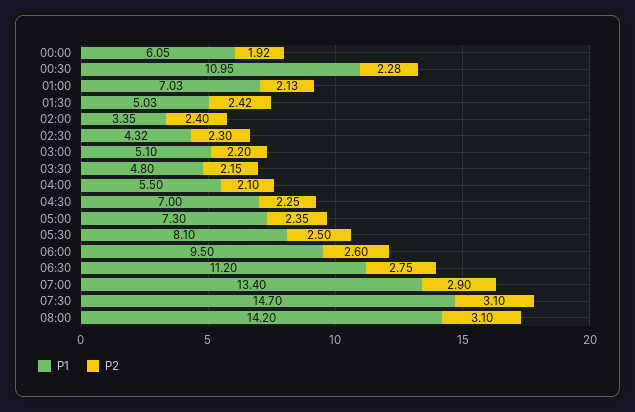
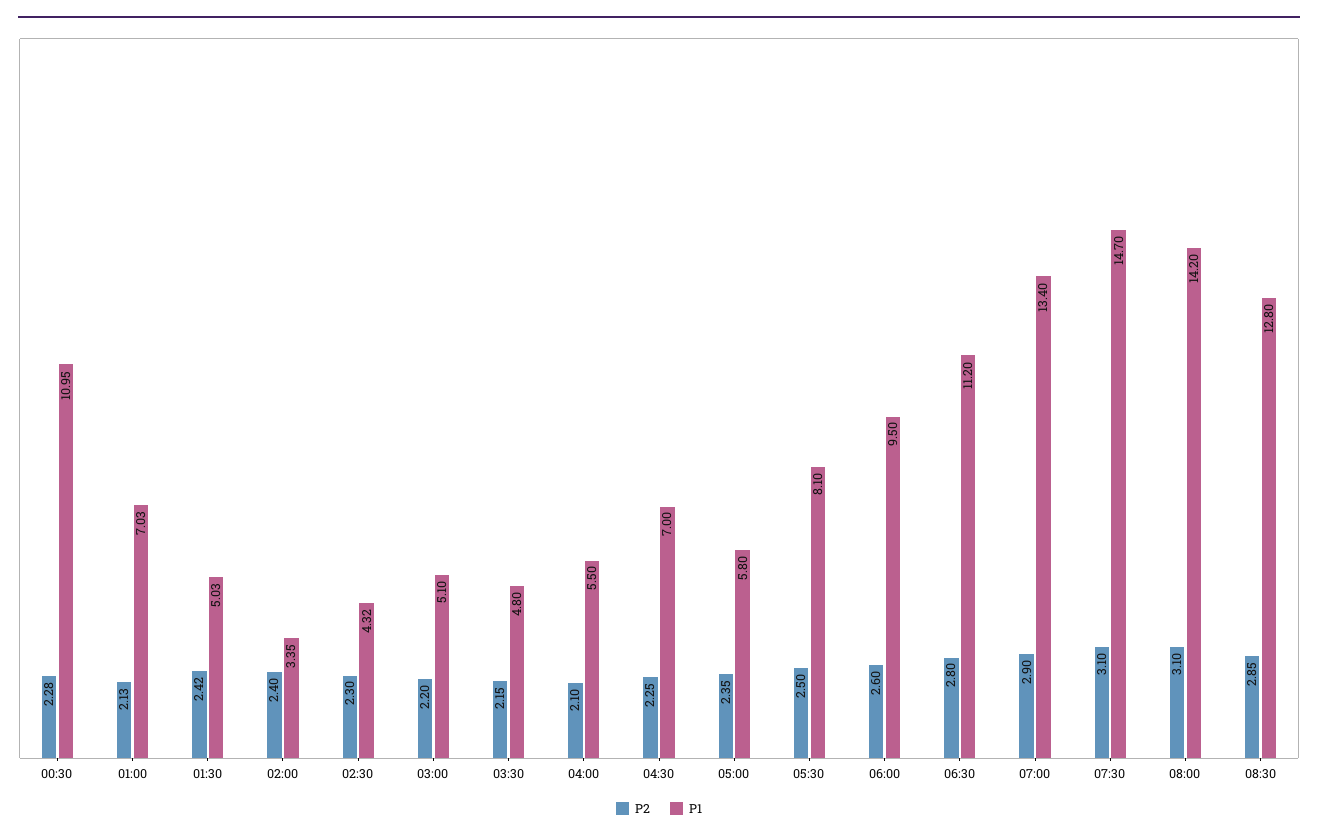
P1, 00:00: 6.05 -> none
P2, 00:00: 1.92 -> none
P1, 05:00: 7.3 -> 5.8
P2, 06:30: 2.75 -> 2.8
P2, 08:30: none -> 2.85
P1, 08:30: none -> 12.8

